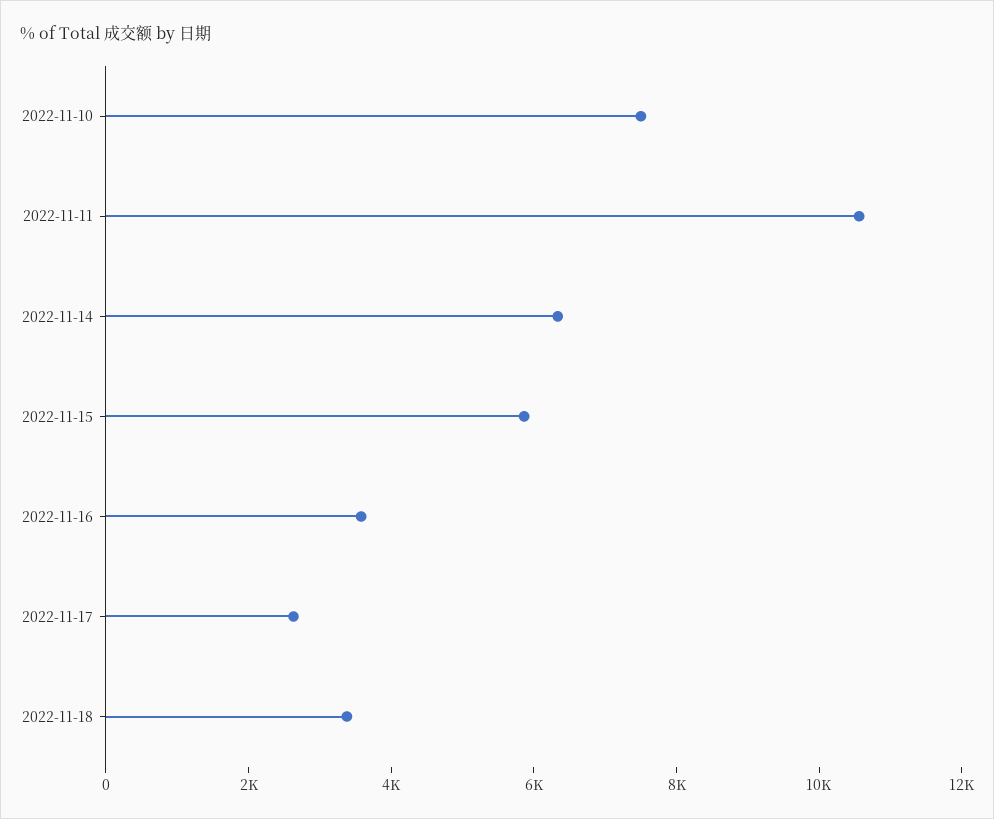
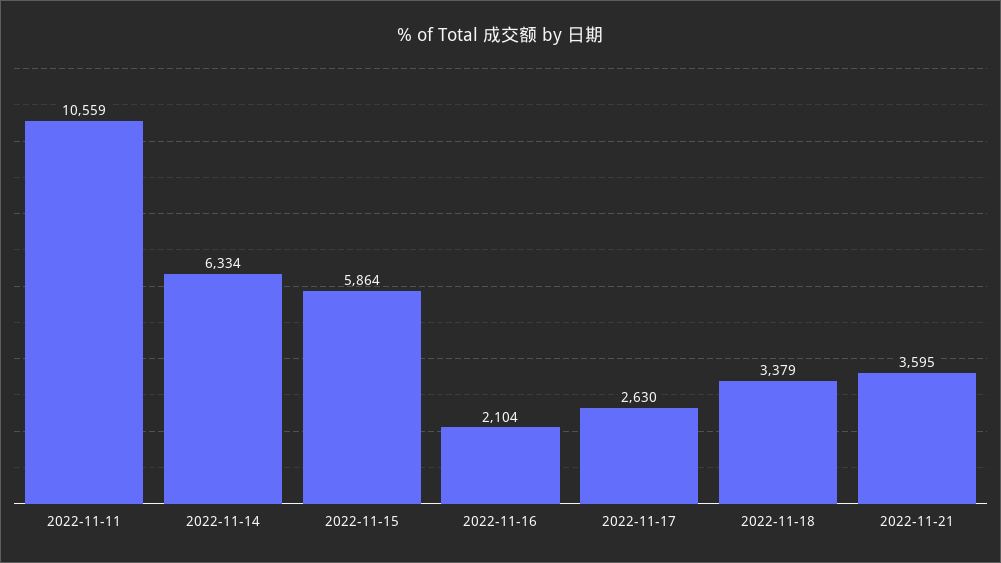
2022-11-10: 7500 -> none
2022-11-16: 3500 -> 2104
2022-11-21: none -> 3595

